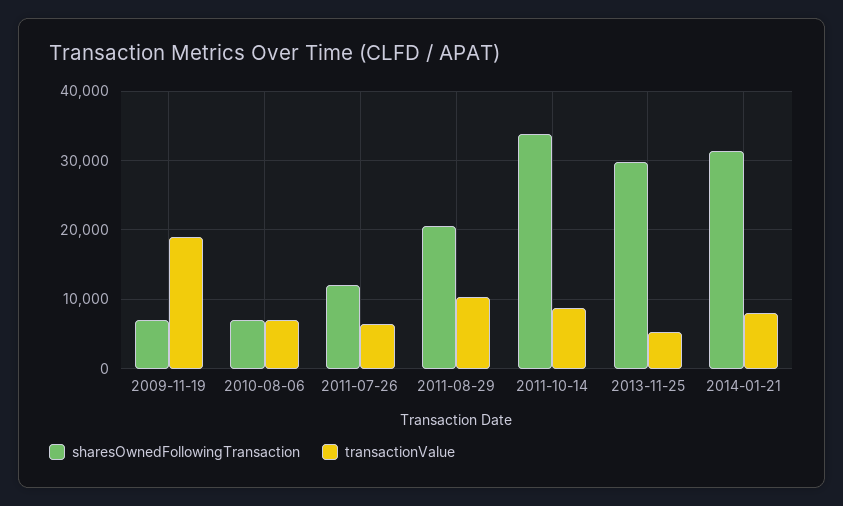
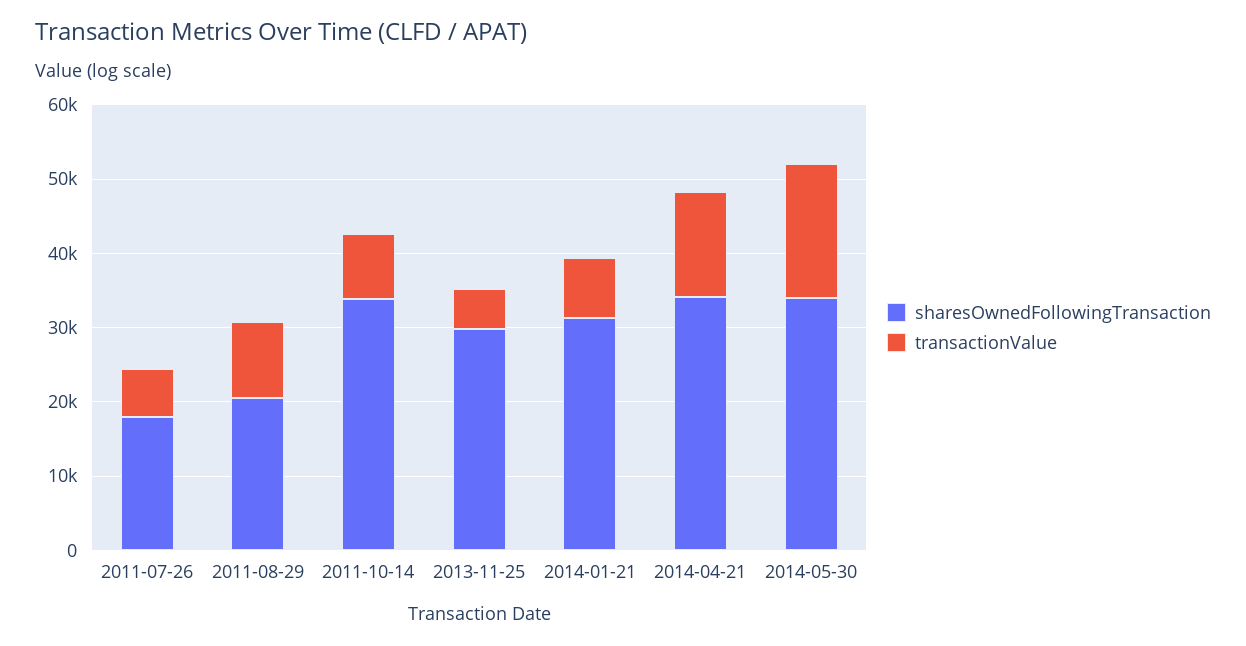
sharesOwnedFollowingTransaction, 2009-11-19: 7000 -> none
transactionValue, 2009-11-19: 19000 -> none
sharesOwnedFollowingTransaction, 2010-08-06: 7000 -> none
transactionValue, 2010-08-06: 7000 -> none
sharesOwnedFollowingTransaction, 2011-07-26: 12000 -> 18000
sharesOwnedFollowingTransaction, 2014-04-21: none -> 34000
transactionValue, 2014-04-21: none -> 14000
sharesOwnedFollowingTransaction, 2014-05-30: none -> 34000
transactionValue, 2014-05-30: none -> 18000

